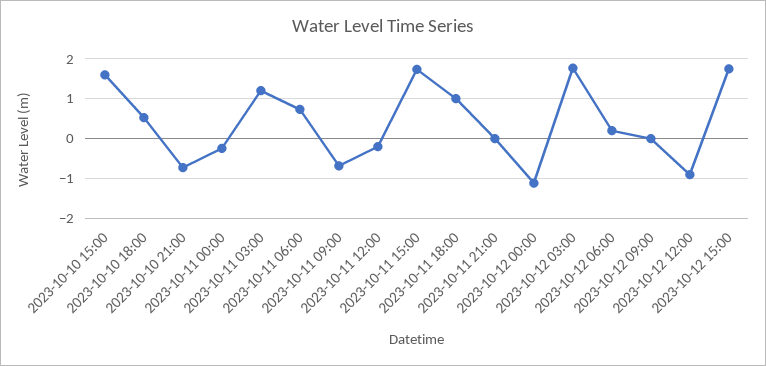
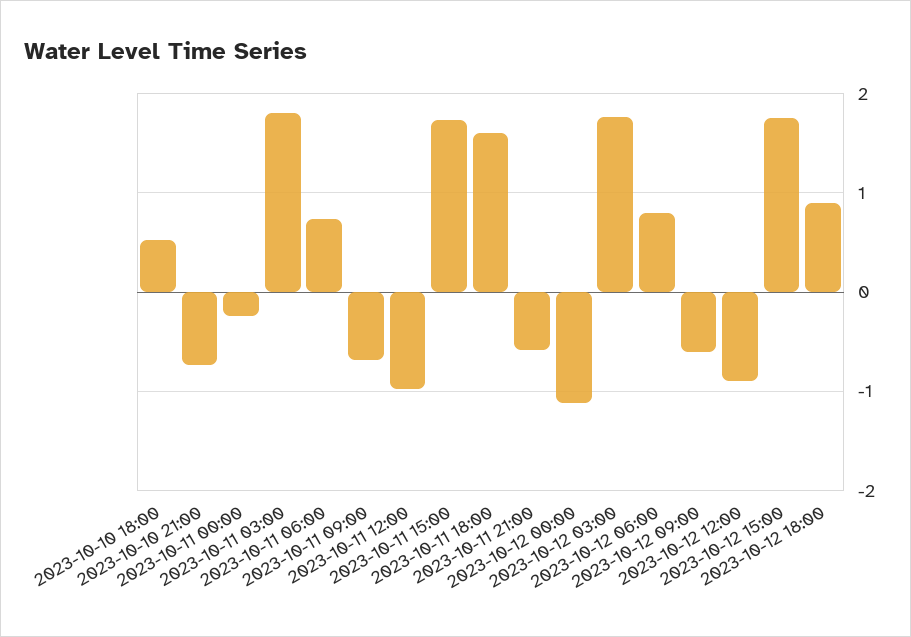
2023-10-10 15:00: 1.6 -> none
2023-10-11 03:00: 1.2 -> 1.8
2023-10-11 12:00: -0.2 -> -1
2023-10-11 18:00: 1 -> 1.6
2023-10-11 21:00: 0 -> -0.6
2023-10-12 06:00: 0.2 -> 0.8
2023-10-12 09:00: 0 -> -0.6
2023-10-12 18:00: none -> 0.9

